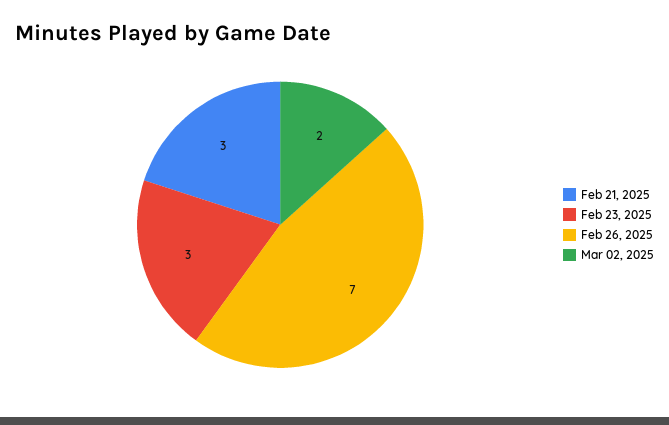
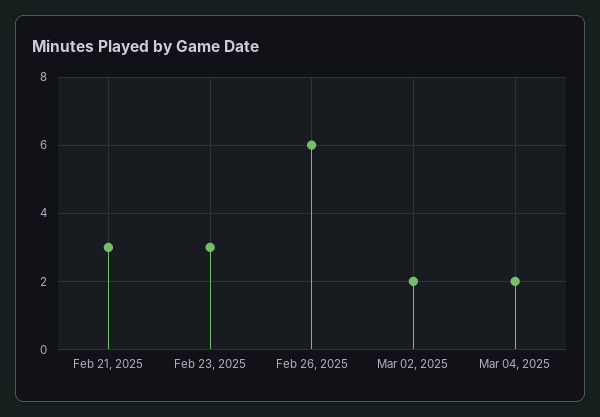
Feb 26, 2025: 7 -> 6
Mar 04, 2025: none -> 2

